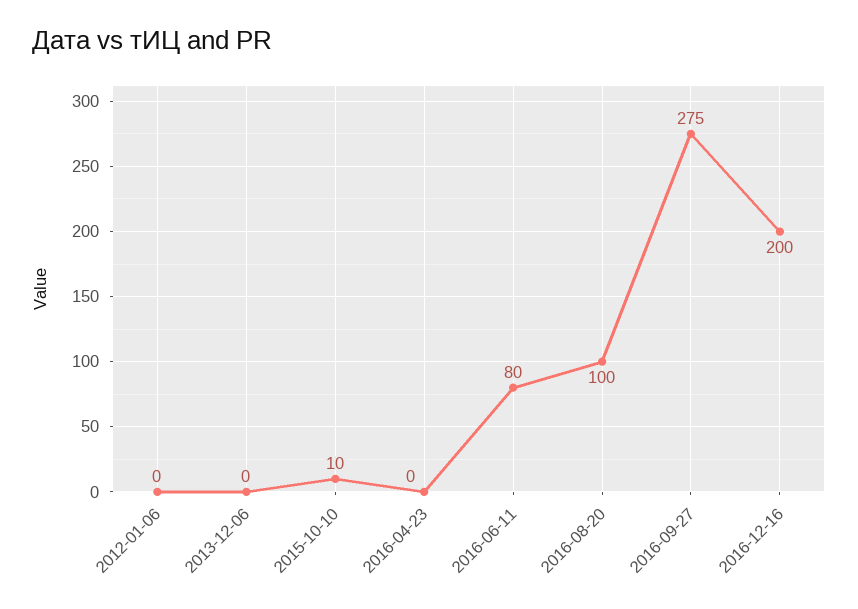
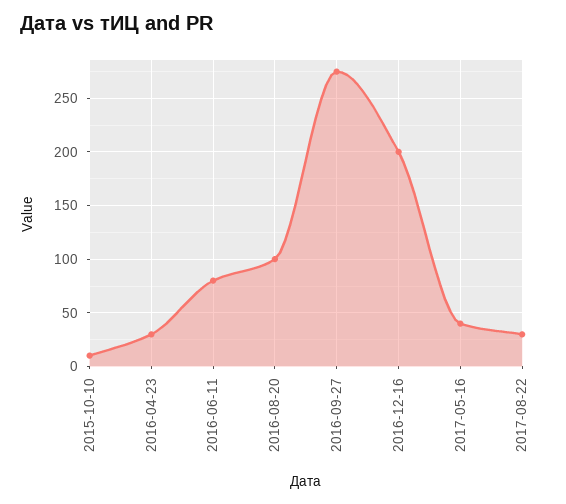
2012-01-06: 0 -> none
2013-12-06: 0 -> none
2016-04-23: 0 -> 30
2017-05-16: none -> 40
2017-08-22: none -> 30

